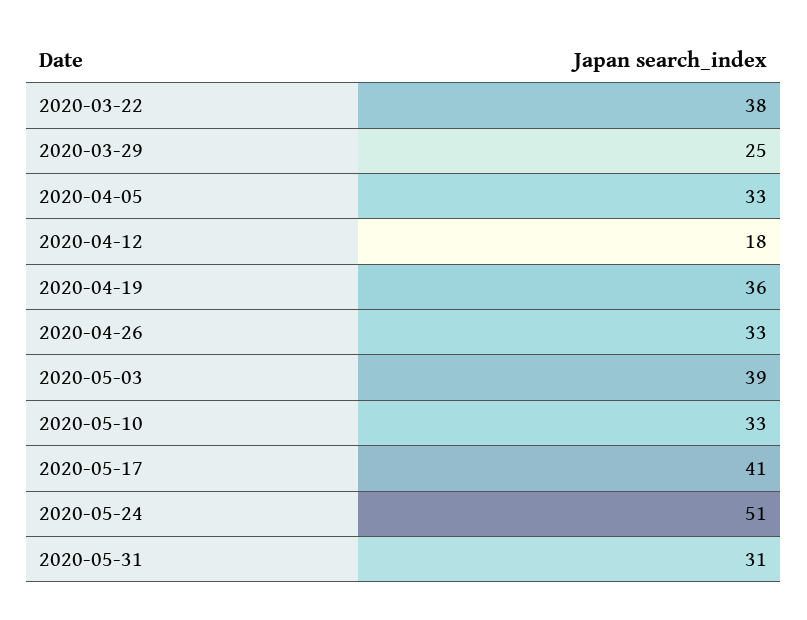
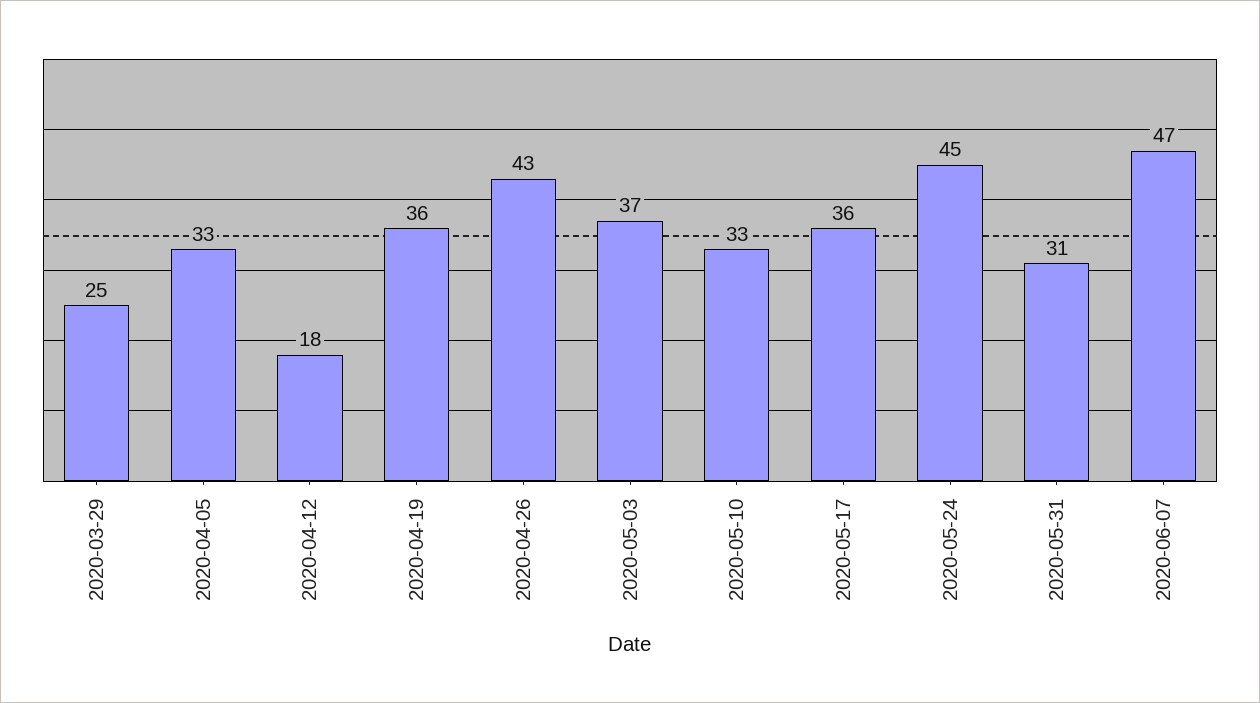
2020-03-22: 38 -> none
2020-04-26: 33 -> 43
2020-05-03: 39 -> 37
2020-05-17: 41 -> 36
2020-05-24: 51 -> 45
2020-06-07: none -> 47

